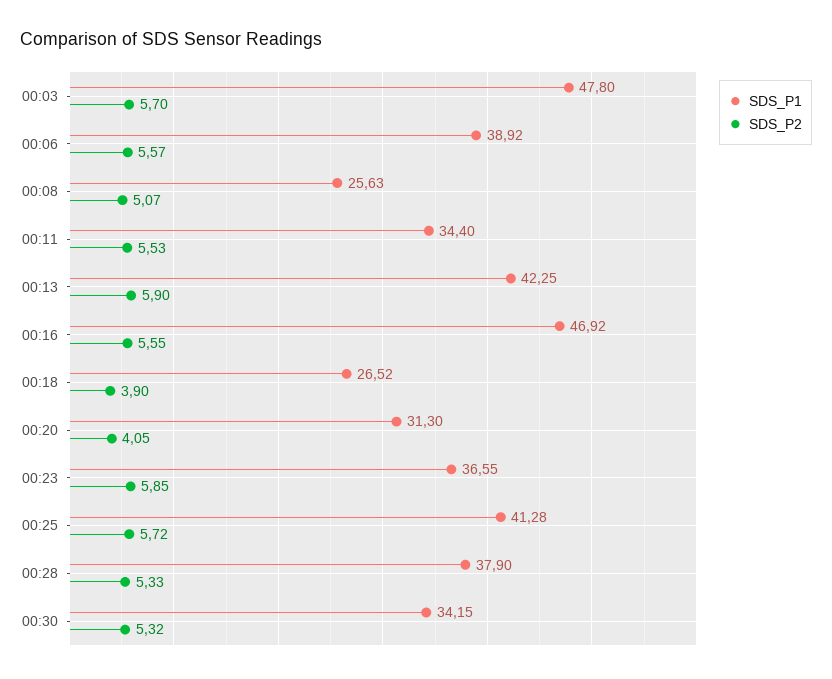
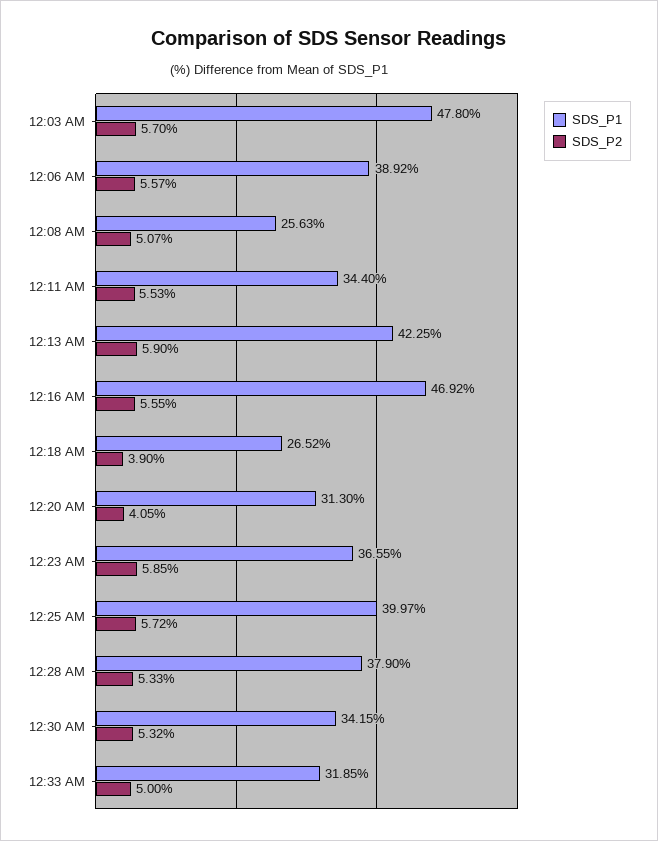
SDS_P1, 00:25: 41.28 -> 39.97
SDS_P1, 12:33 AM: none -> 31.85
SDS_P2, 12:33 AM: none -> 5

